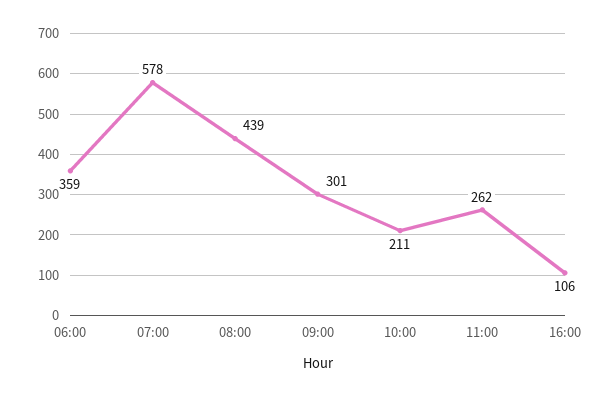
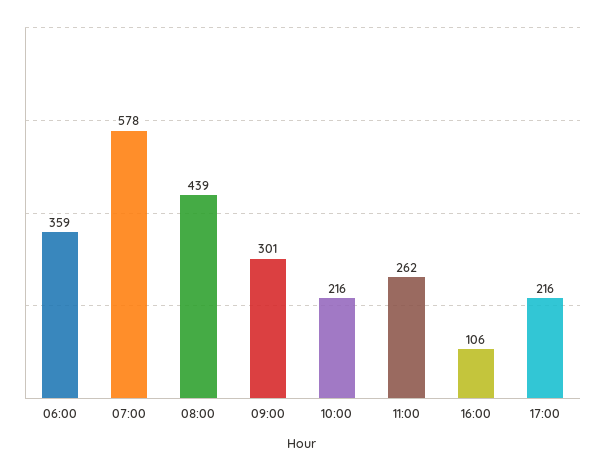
10:00: 211 -> 216
17:00: none -> 216

